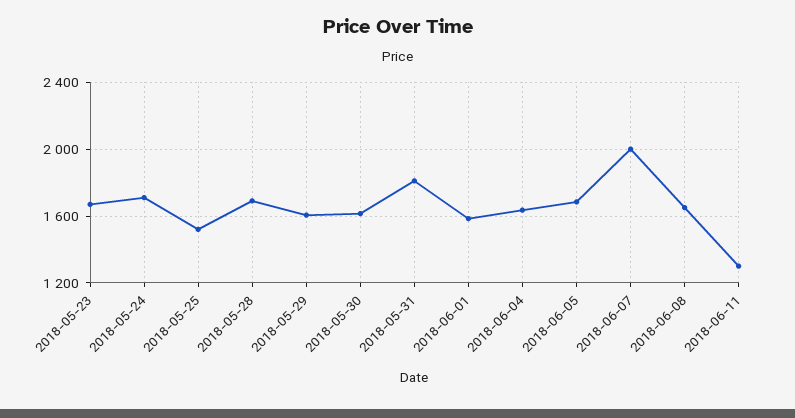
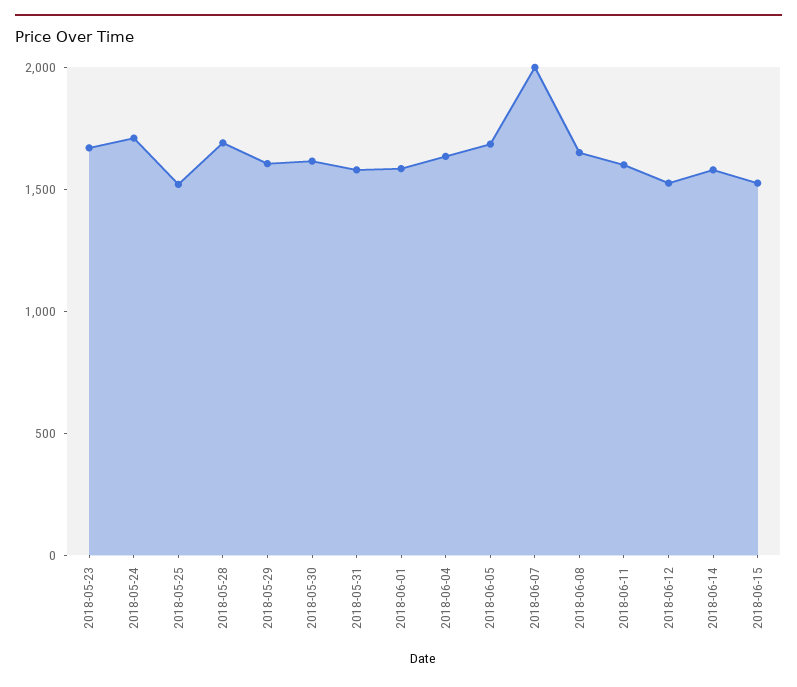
2018-05-31: 1800 -> 1600
2018-06-11: 1300 -> 1600
2018-06-12: none -> 1500
2018-06-14: none -> 1600
2018-06-15: none -> 1500

